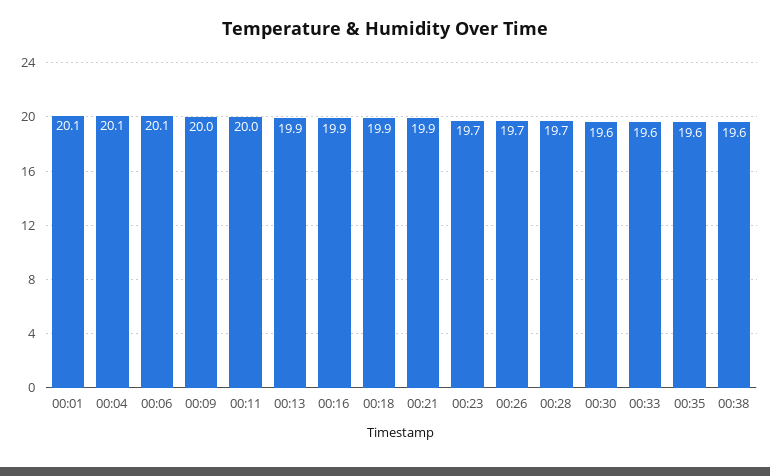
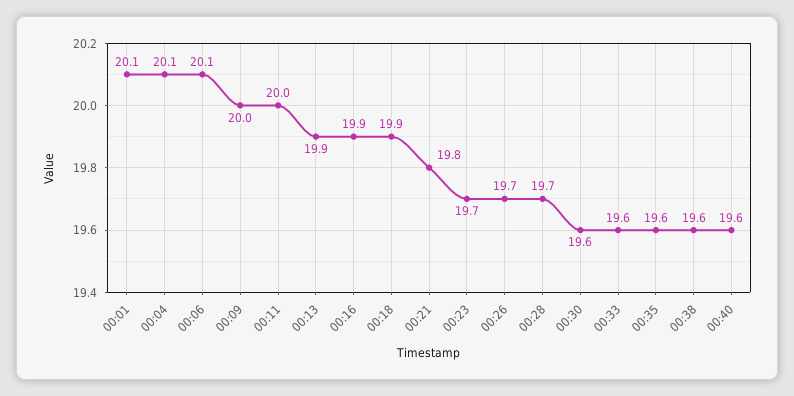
00:21: 19.9 -> 19.8
00:40: none -> 19.6

